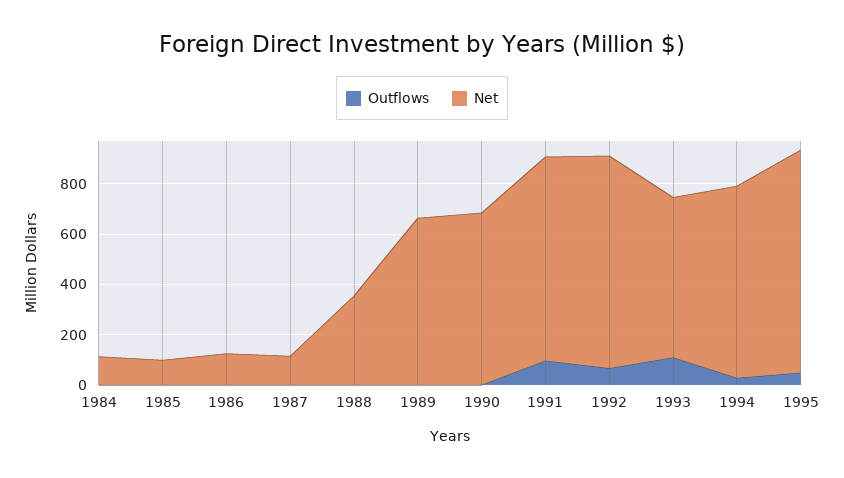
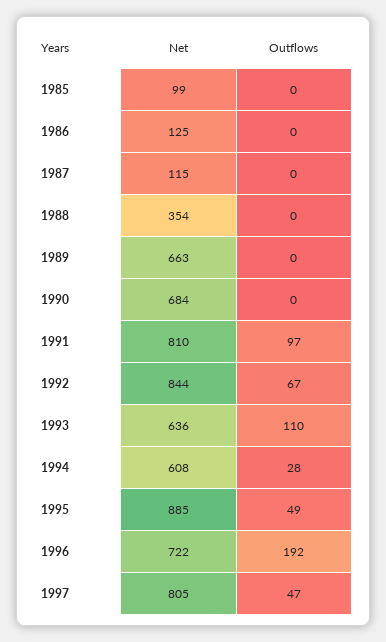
Outflows, 1984: 0 -> none
Net, 1984: 100 -> none
Net, 1994: 750 -> 608
Net, 1996: none -> 722
Outflows, 1996: none -> 192
Net, 1997: none -> 805
Outflows, 1997: none -> 47

